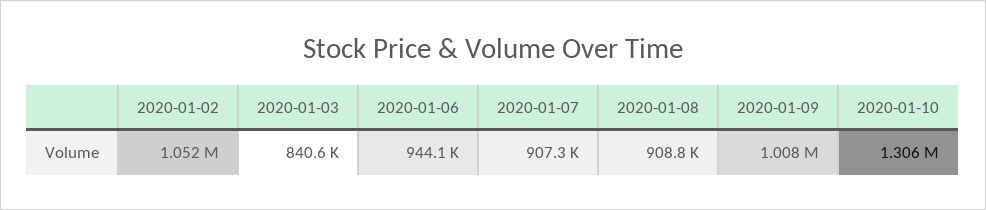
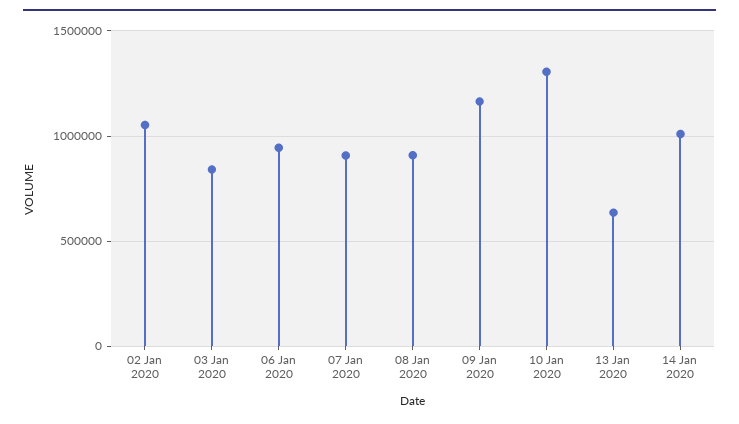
2020-01-09: 1008000 -> 1150000
13 Jan 2020: none -> 650000
14 Jan 2020: none -> 1000000

